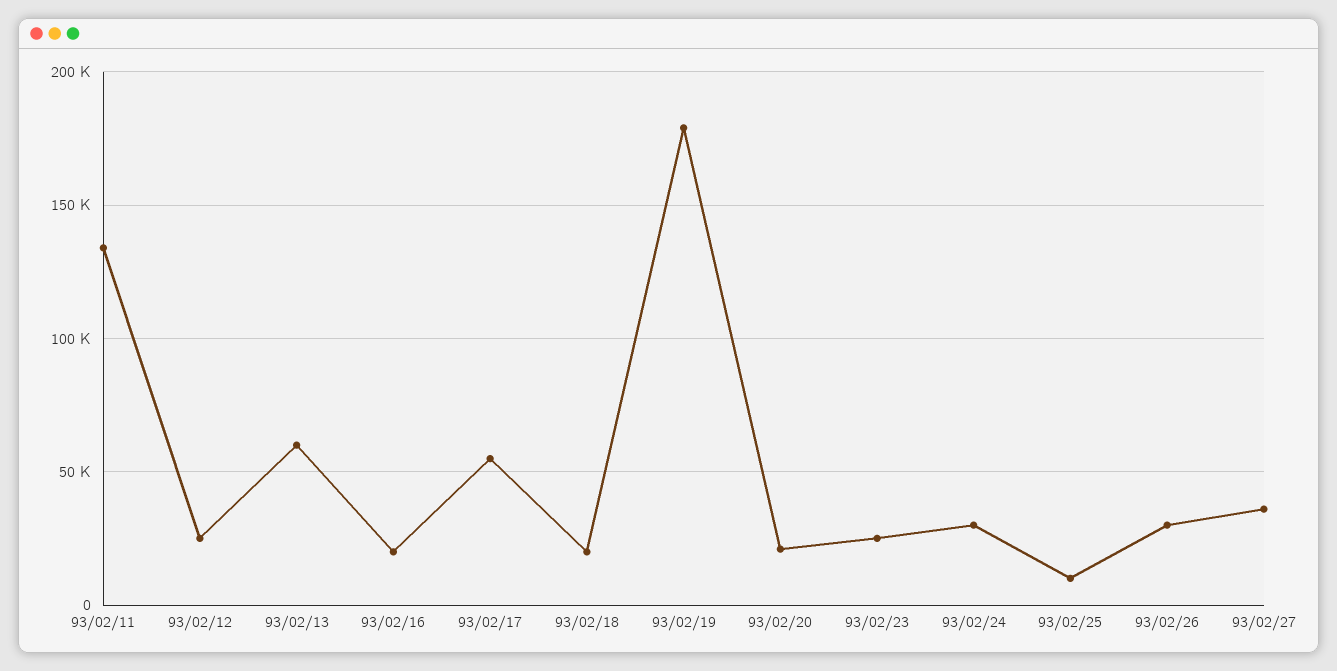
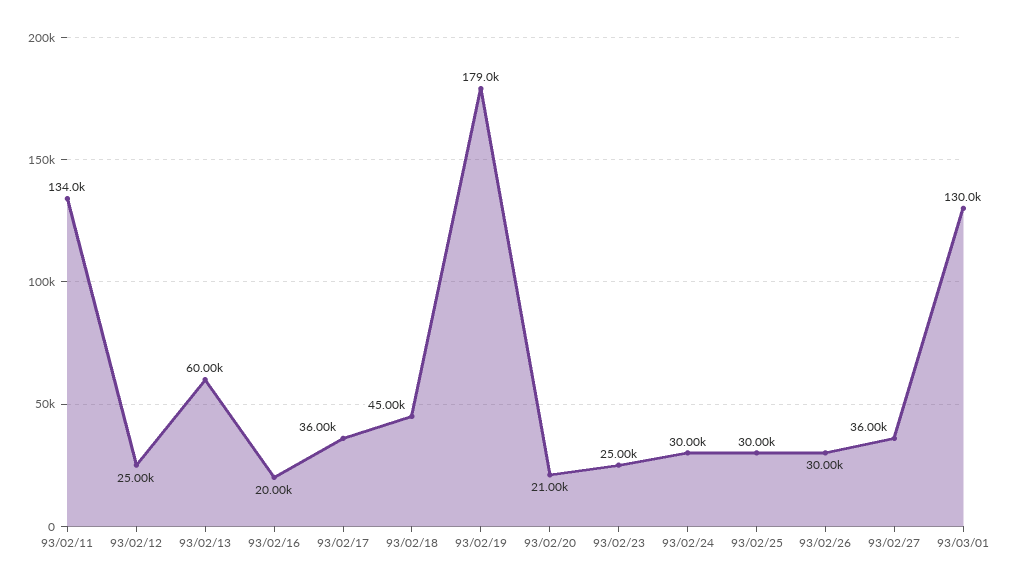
93/02/17: 55000 -> 36000
93/02/18: 20000 -> 45000
93/02/25: 10000 -> 30000
93/03/01: none -> 130000

